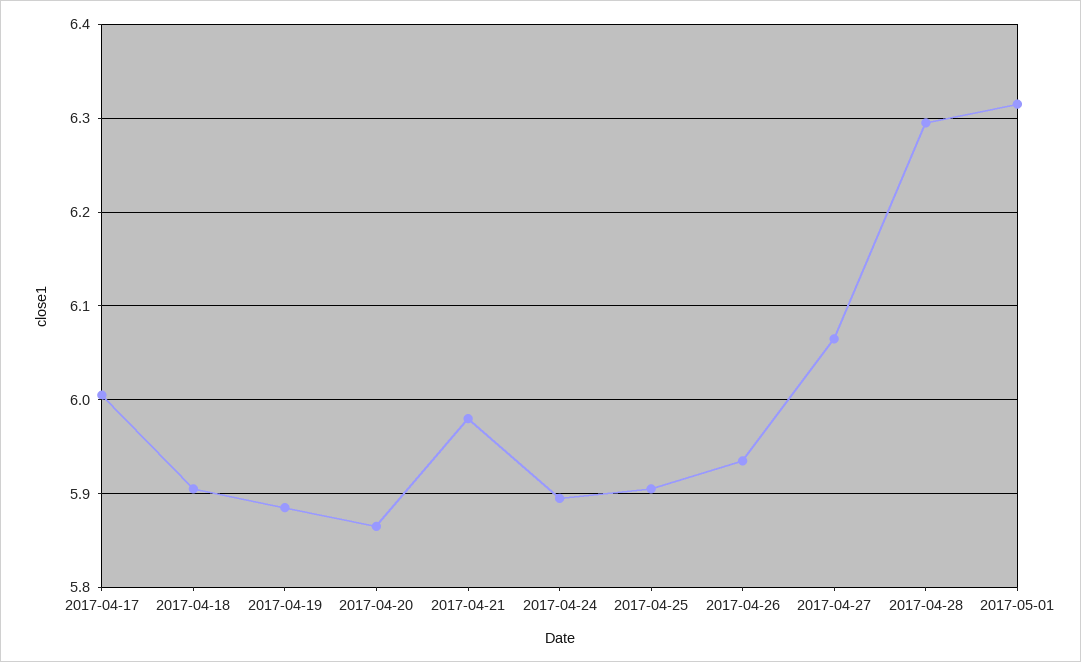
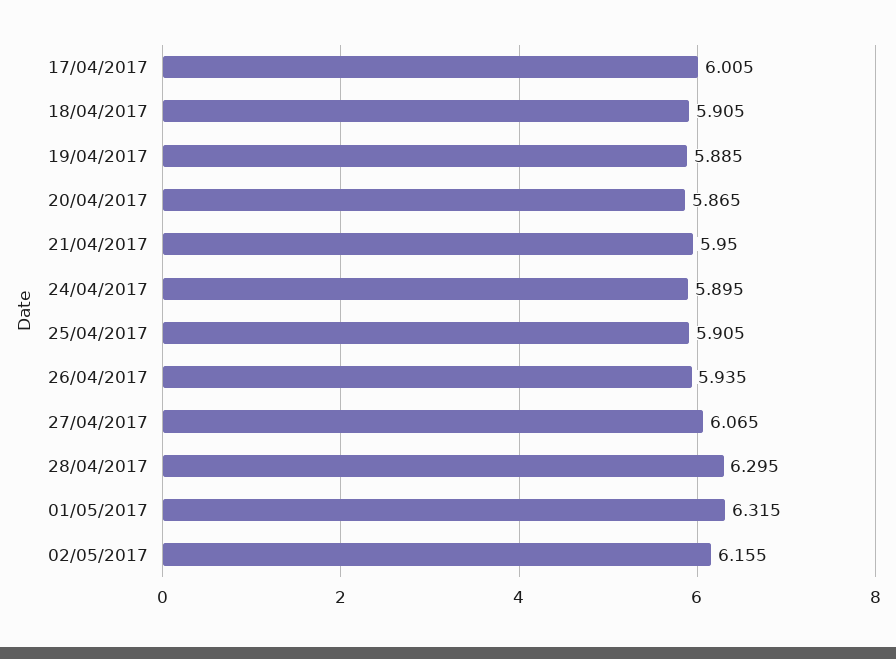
2017-04-21: 5.98 -> 5.95
02/05/2017: none -> 6.155

